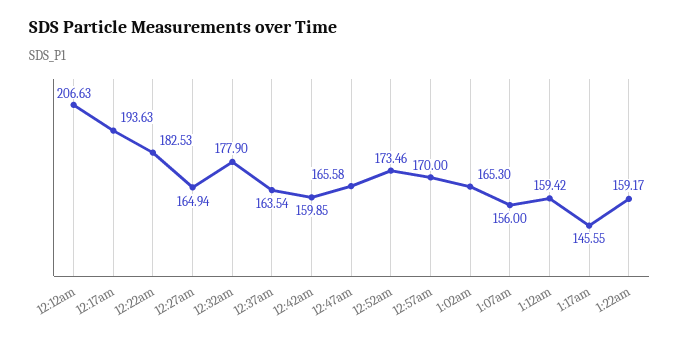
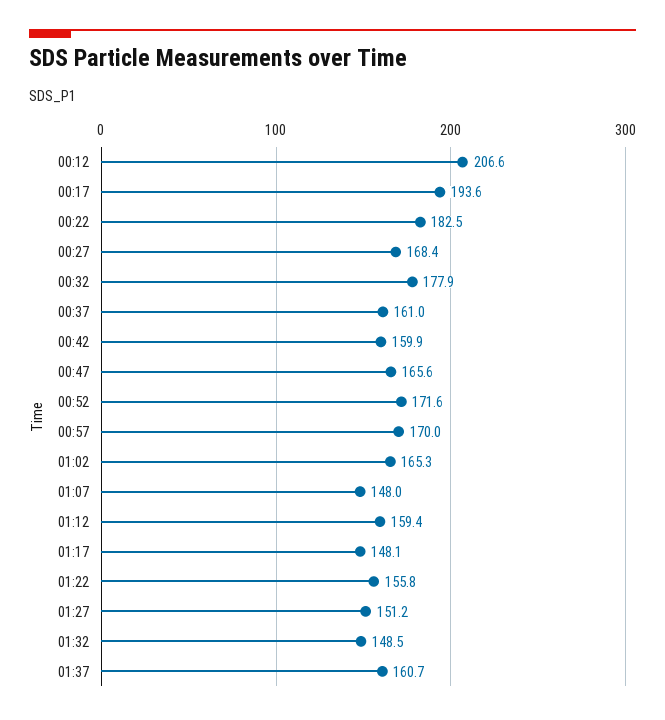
12:27am: 164.94 -> 168.4
12:37am: 163.54 -> 161
12:52am: 173.46 -> 171.6
1:07am: 156 -> 148
1:17am: 145.55 -> 148.1
1:22am: 159.17 -> 155.8
01:27: none -> 151.2
01:32: none -> 148.5
01:37: none -> 160.7

